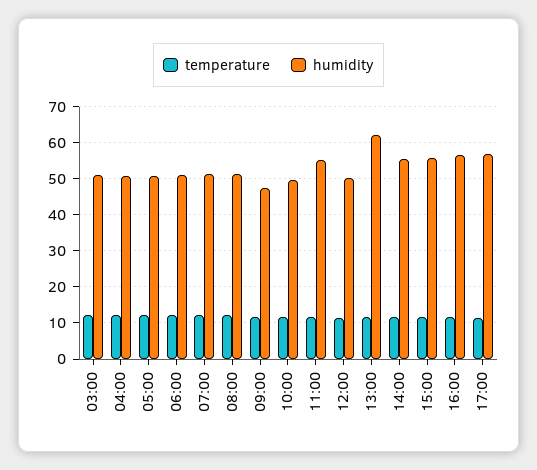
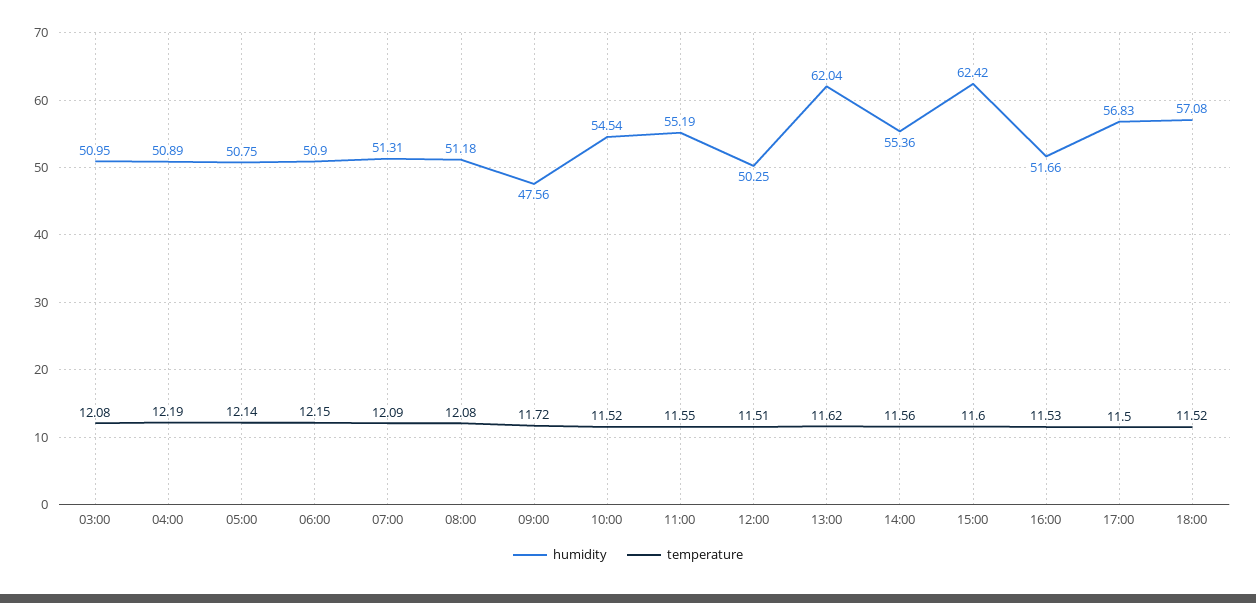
humidity, 10:00: 50 -> 54.54
humidity, 15:00: 56 -> 62.42
humidity, 16:00: 56 -> 51.66
humidity, 18:00: none -> 57.08
temperature, 18:00: none -> 11.52

